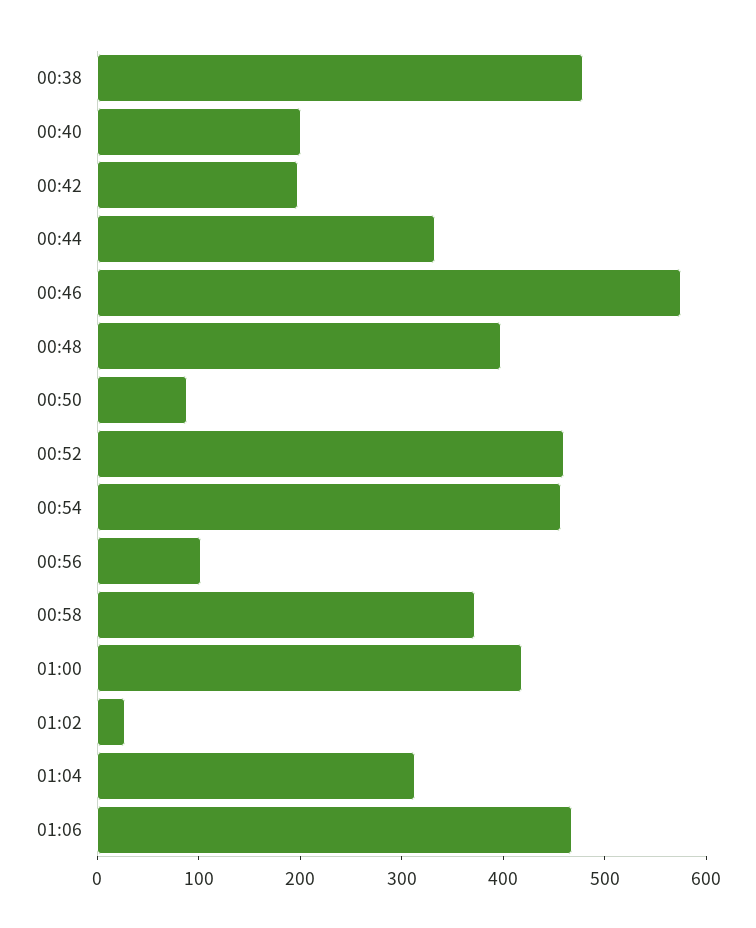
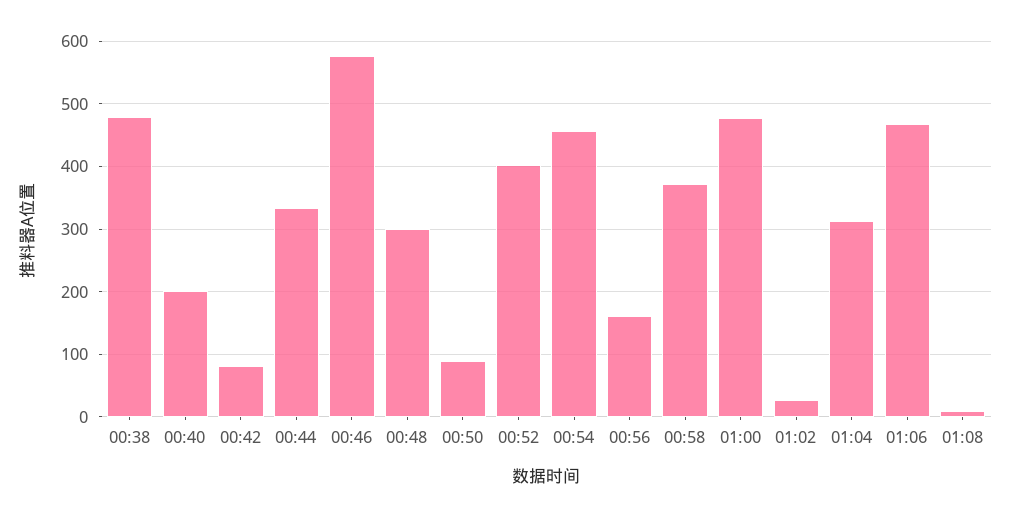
00:42: 200 -> 80
00:48: 400 -> 300
00:52: 460 -> 400
00:56: 100 -> 160
01:00: 420 -> 480
01:08: none -> 10

